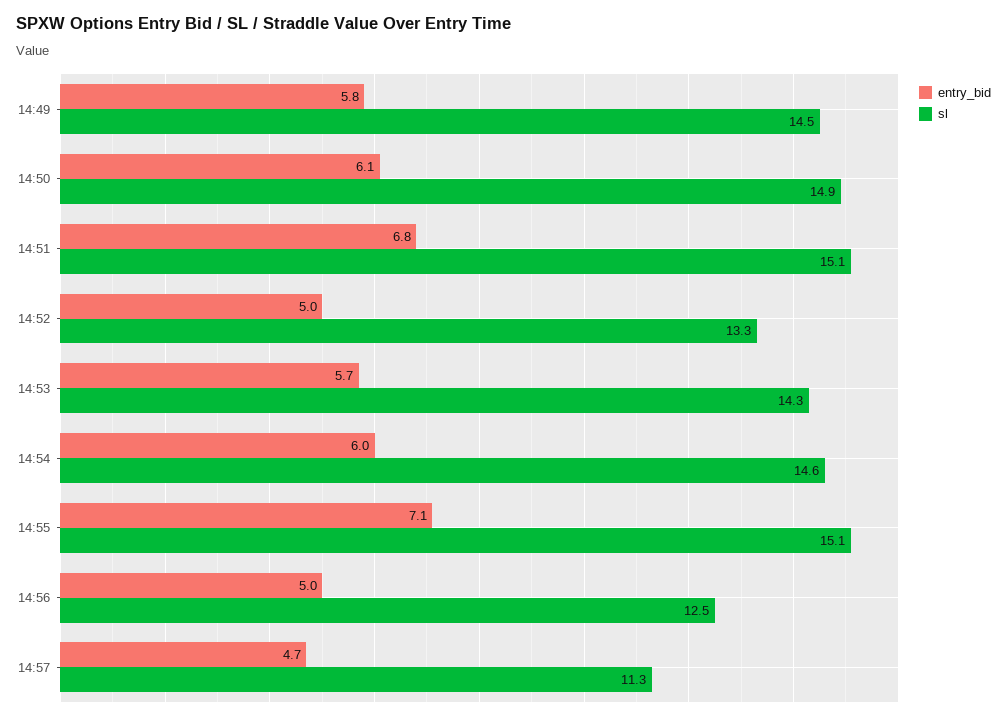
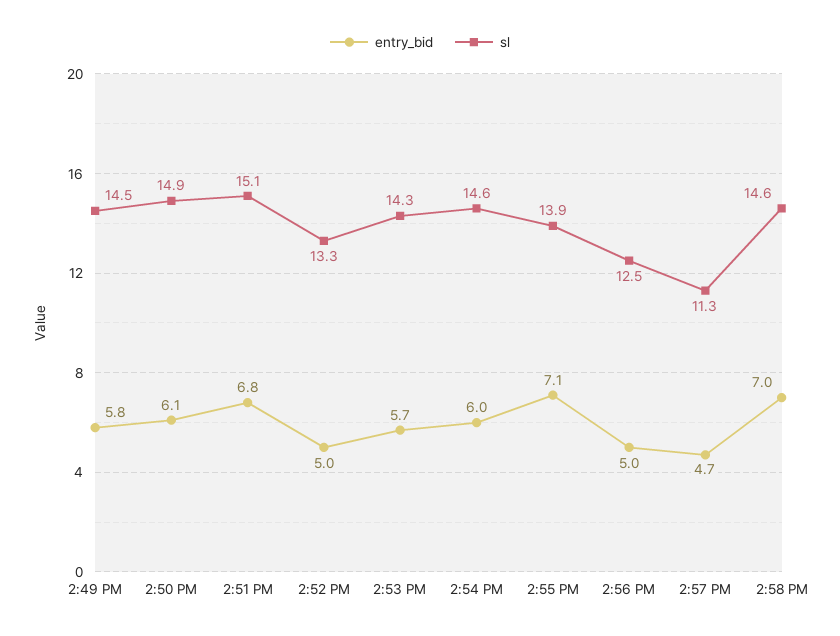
sl, 14:55: 15.1 -> 13.9
entry_bid, 2:58 PM: none -> 7
sl, 2:58 PM: none -> 14.6

